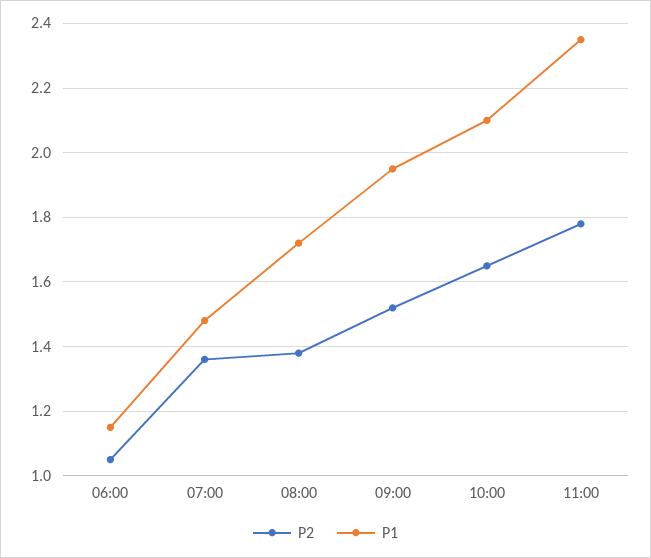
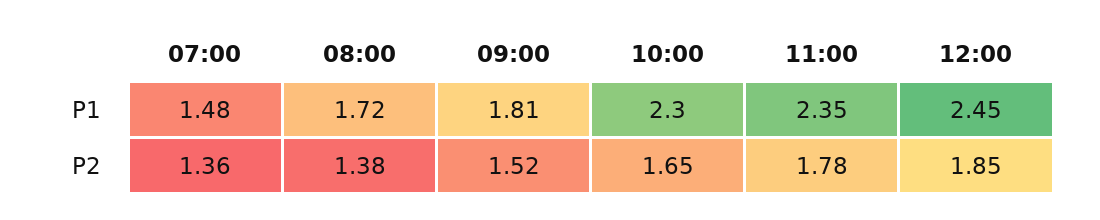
P2, 06:00: 1.05 -> none
P1, 06:00: 1.15 -> none
P1, 09:00: 1.95 -> 1.81
P1, 10:00: 2.1 -> 2.3
P1, 12:00: none -> 2.45
P2, 12:00: none -> 1.85

